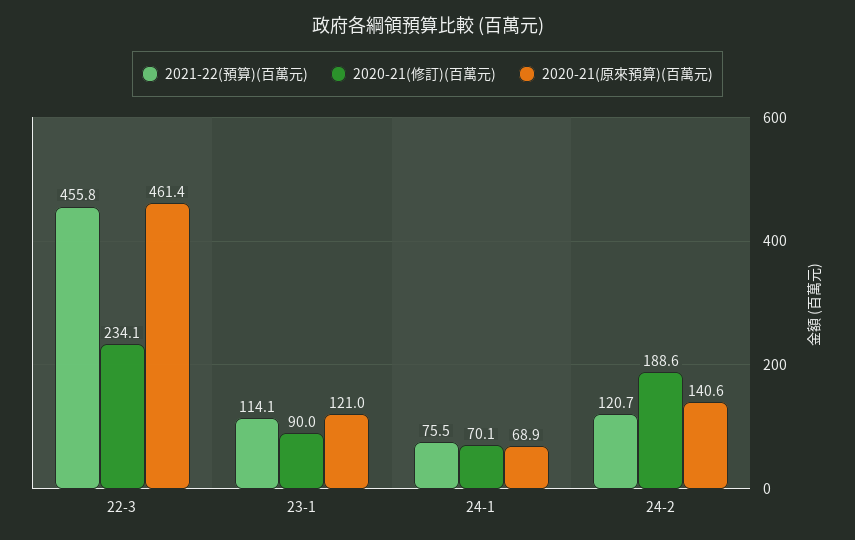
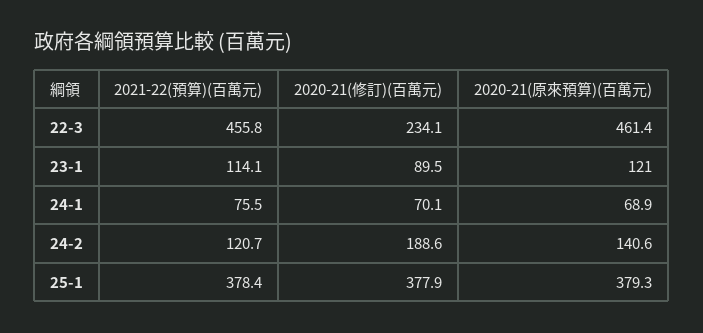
2020-21(修訂)(百萬元), 23-1: 90 -> 89.5
2021-22(預算)(百萬元), 25-1: none -> 378.4
2020-21(修訂)(百萬元), 25-1: none -> 377.9
2020-21(原來預算)(百萬元), 25-1: none -> 379.3

